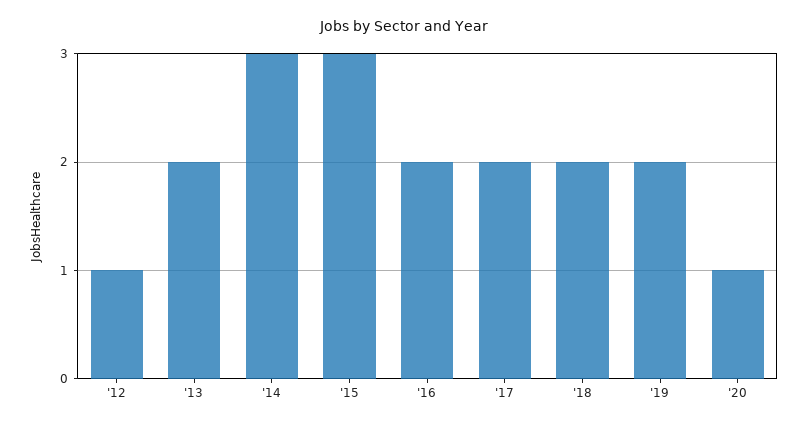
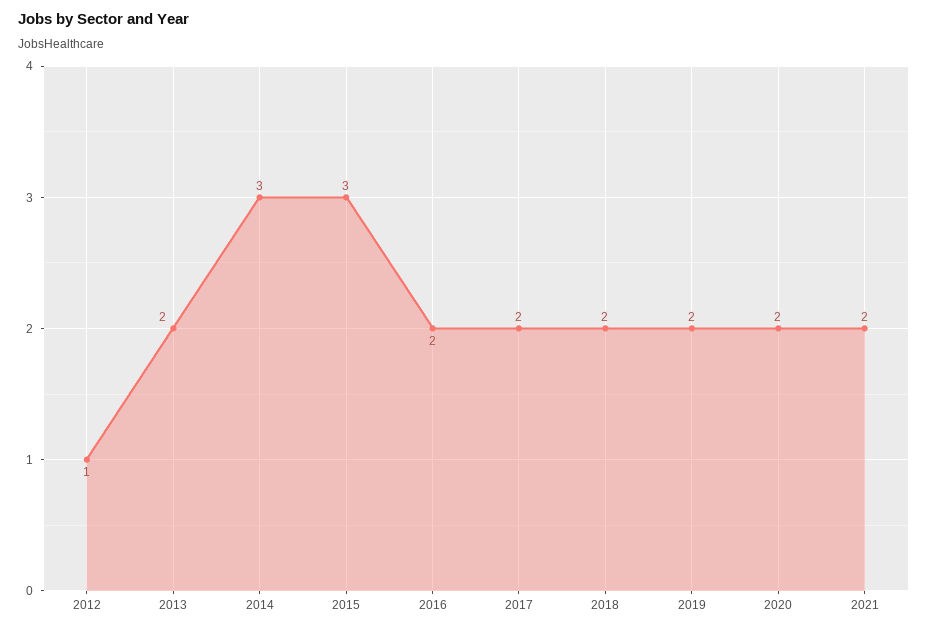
'20: 1 -> 2
2021: none -> 2

